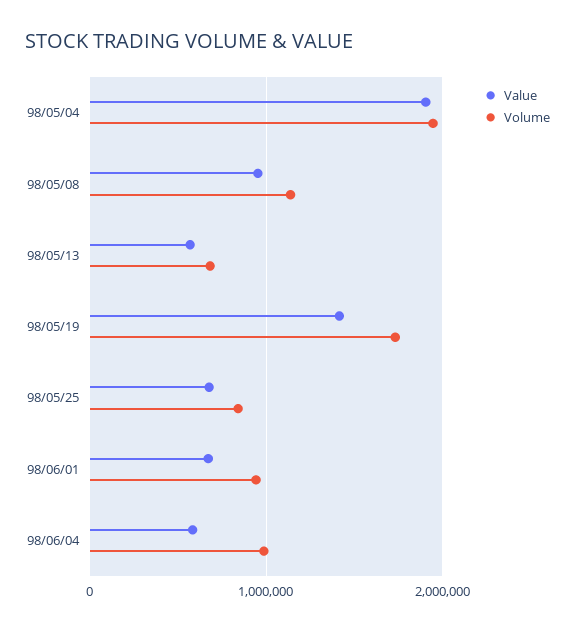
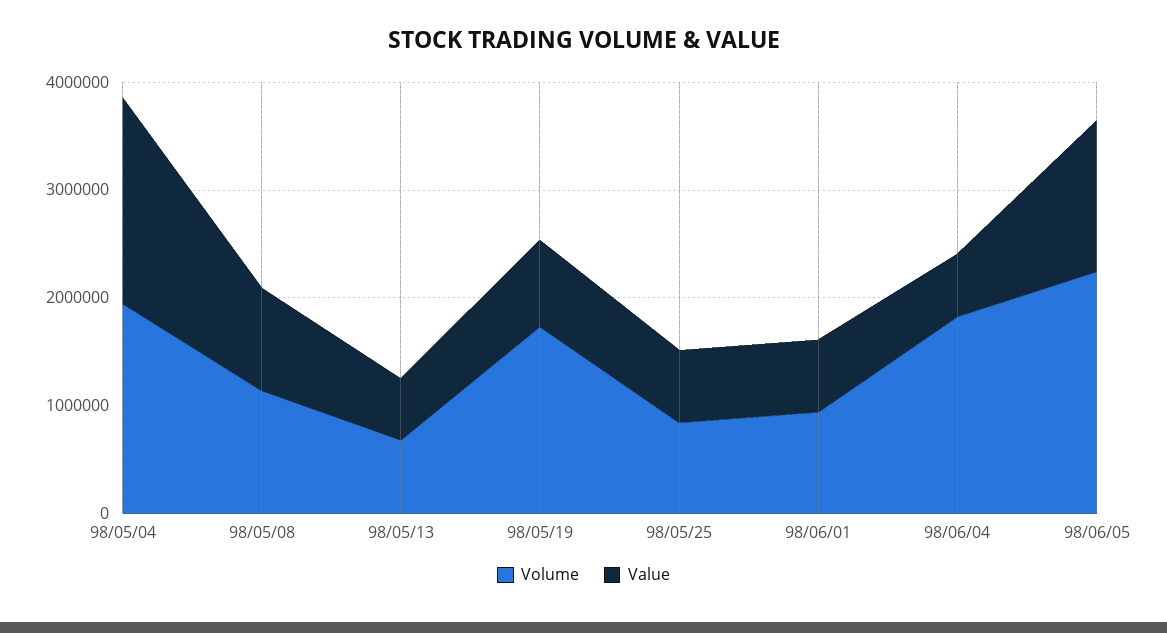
Value, 98/05/19: 1400000 -> 800000
Volume, 98/06/04: 1000000 -> 1800000
Volume, 98/06/05: none -> 2200000
Value, 98/06/05: none -> 1400000

